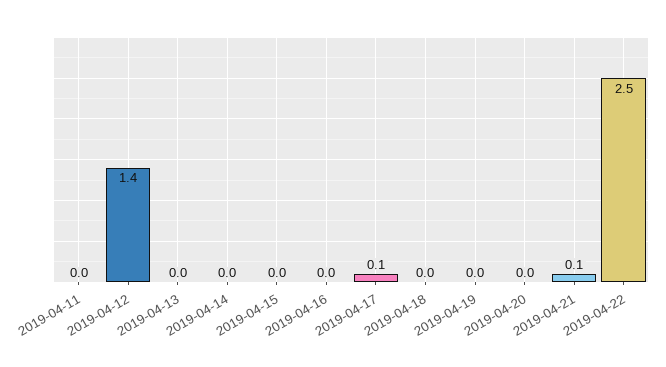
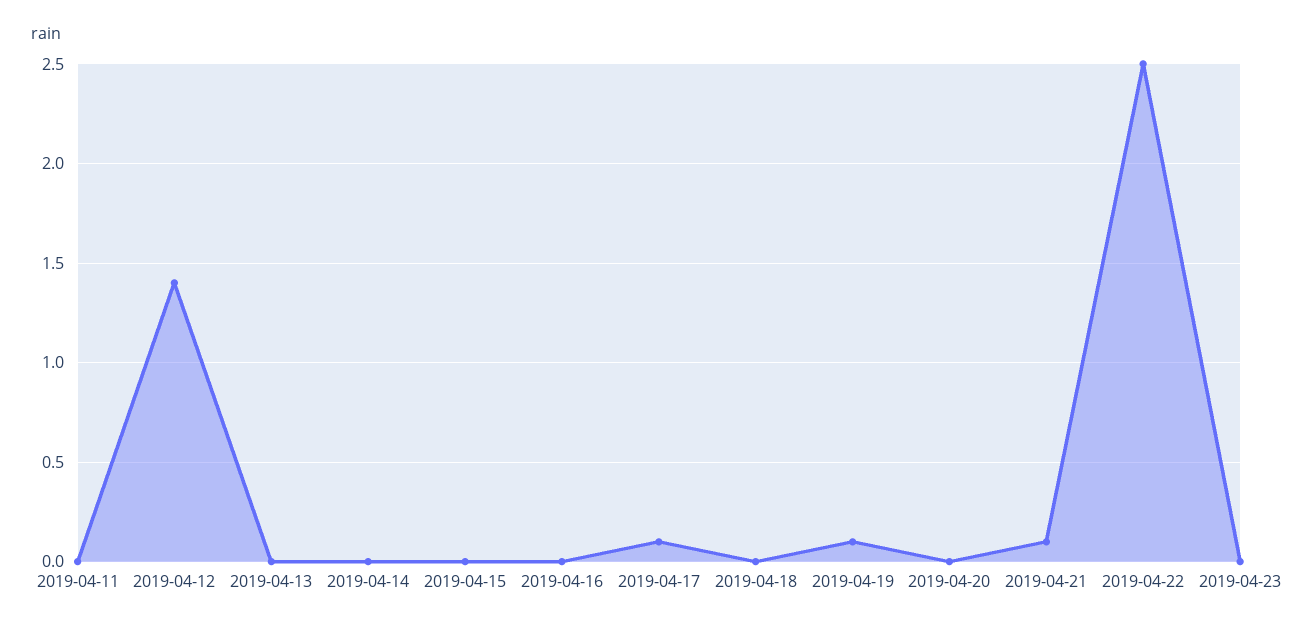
2019-04-19: 0 -> 0.1
2019-04-23: none -> 0

